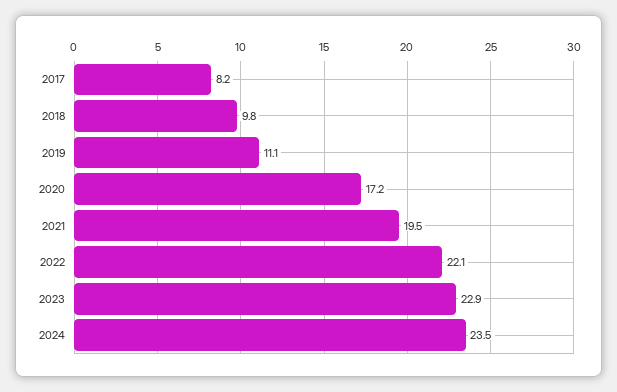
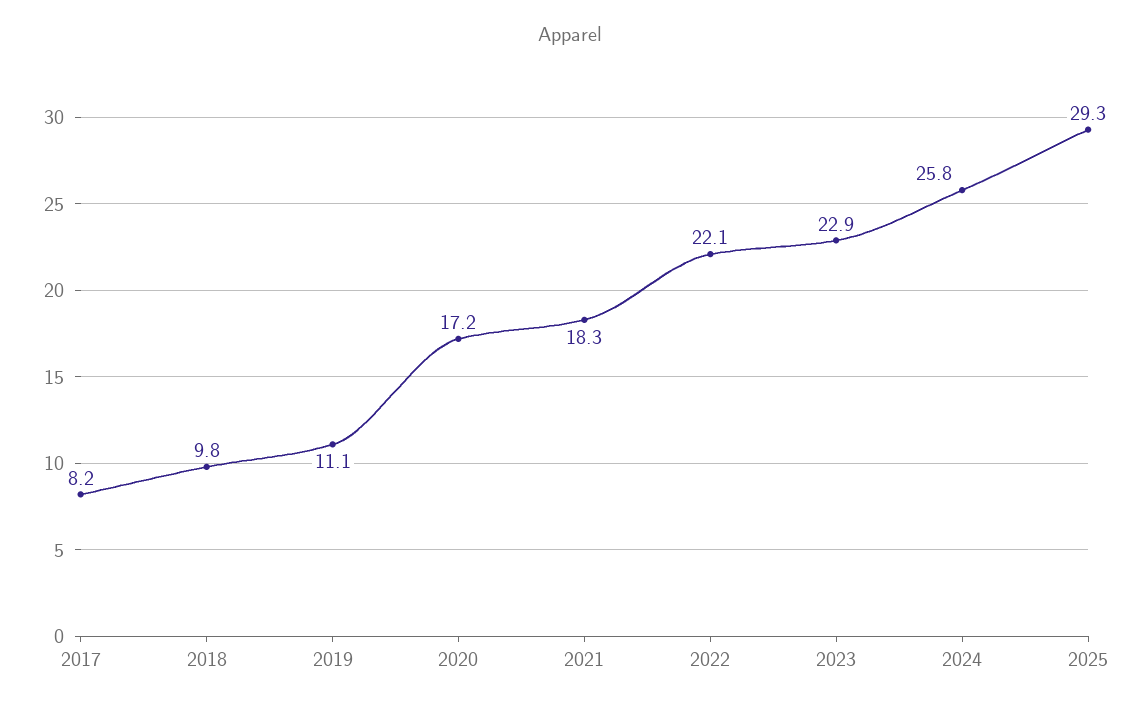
2021: 19.5 -> 18.3
2024: 23.5 -> 25.8
2025: none -> 29.3

